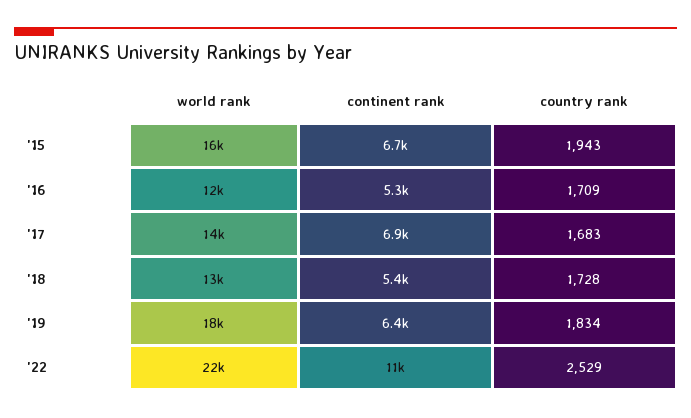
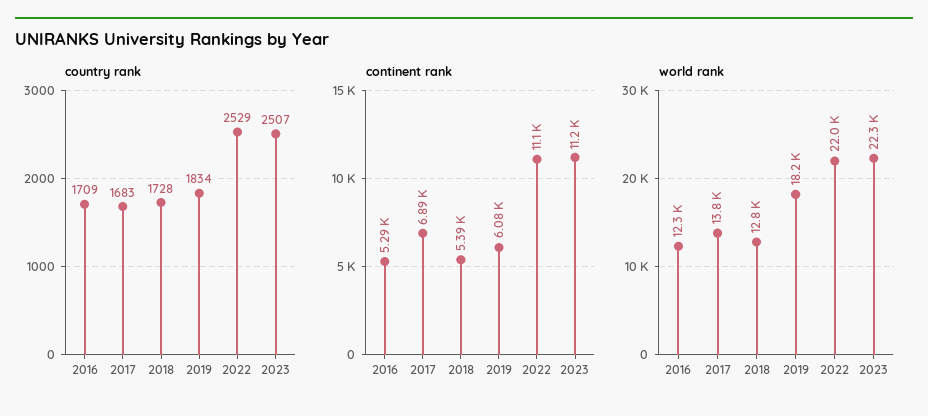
world rank, '15: 16000 -> none
continent rank, '15: 6700 -> none
country rank, '15: 1943 -> none
continent rank, '19: 6400 -> 6080
country rank, 2023: none -> 2507
continent rank, 2023: none -> 11200
world rank, 2023: none -> 22300

